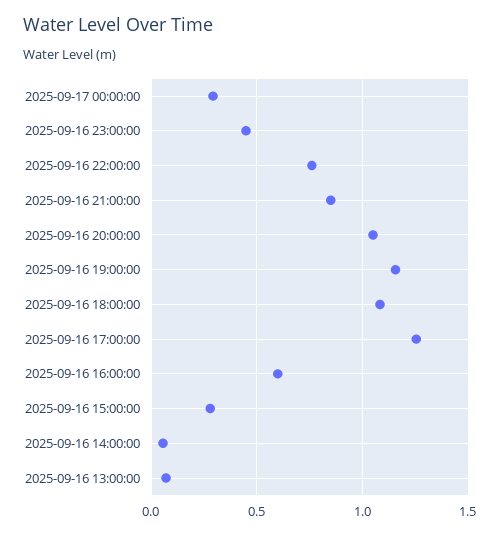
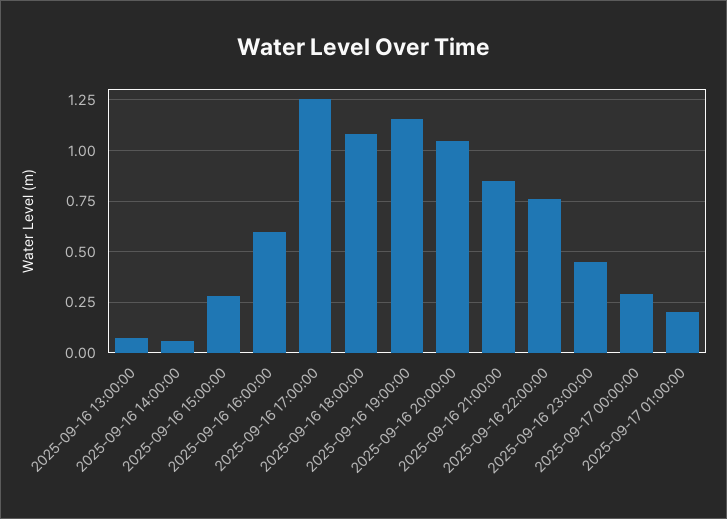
2025-09-17 01:00:00: none -> 0.2

